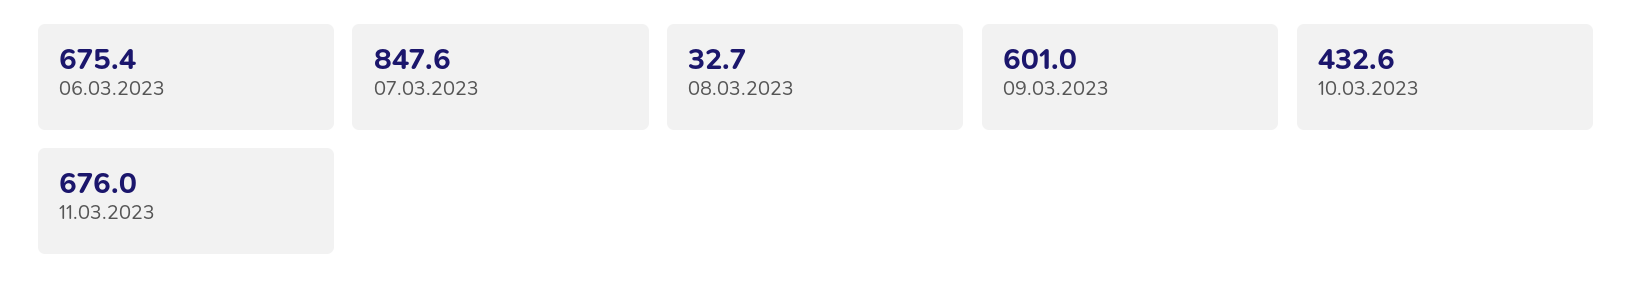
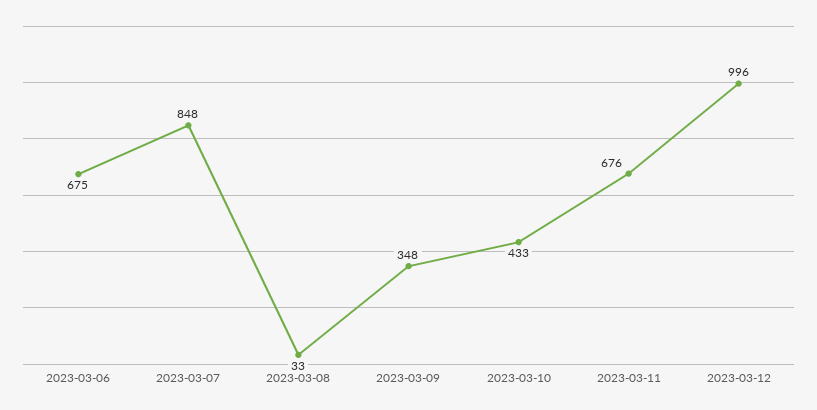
09.03.2023: 601 -> 348
2023-03-12: none -> 996

